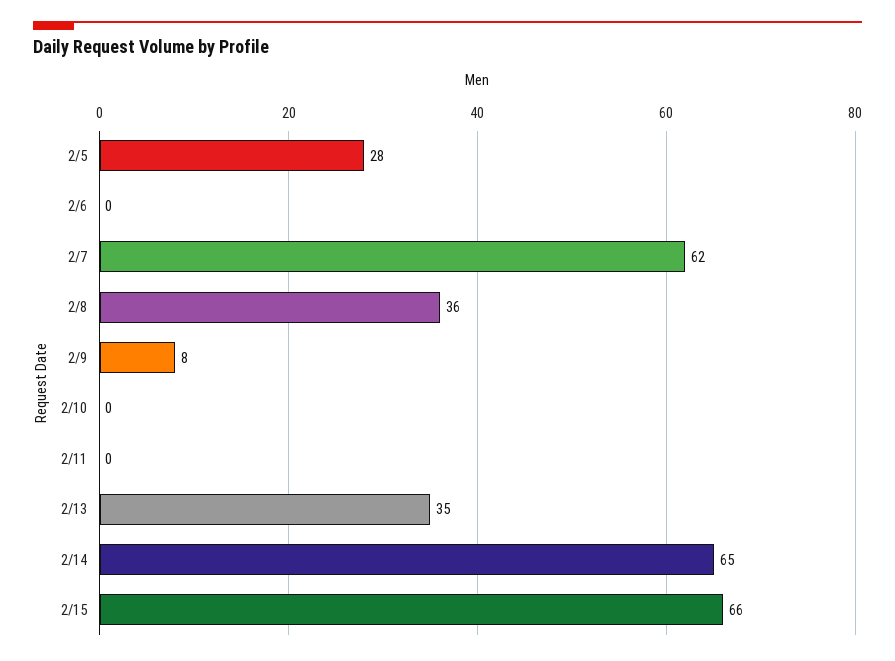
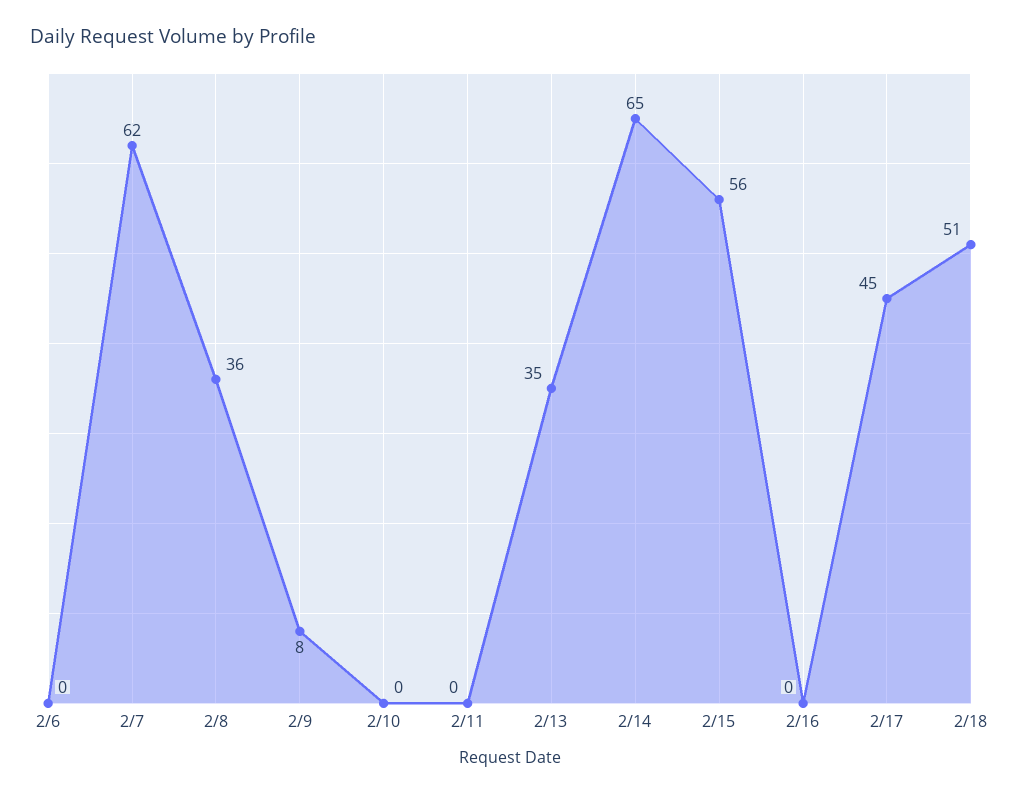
2/5: 28 -> none
2/15: 66 -> 56
2/16: none -> 0
2/17: none -> 45
2/18: none -> 51

